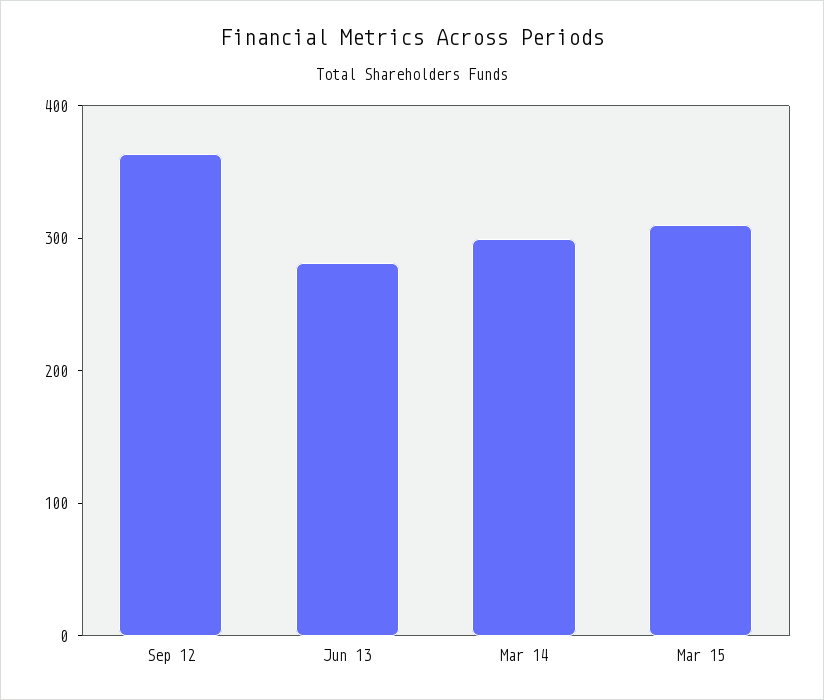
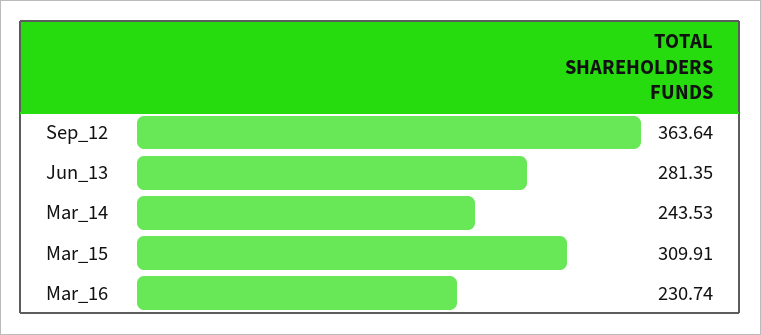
Mar 14: 300 -> 243.53
Mar_16: none -> 230.74

